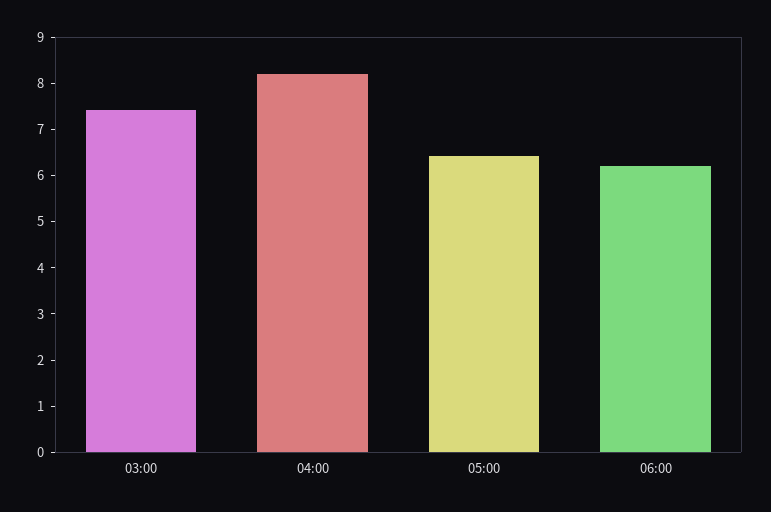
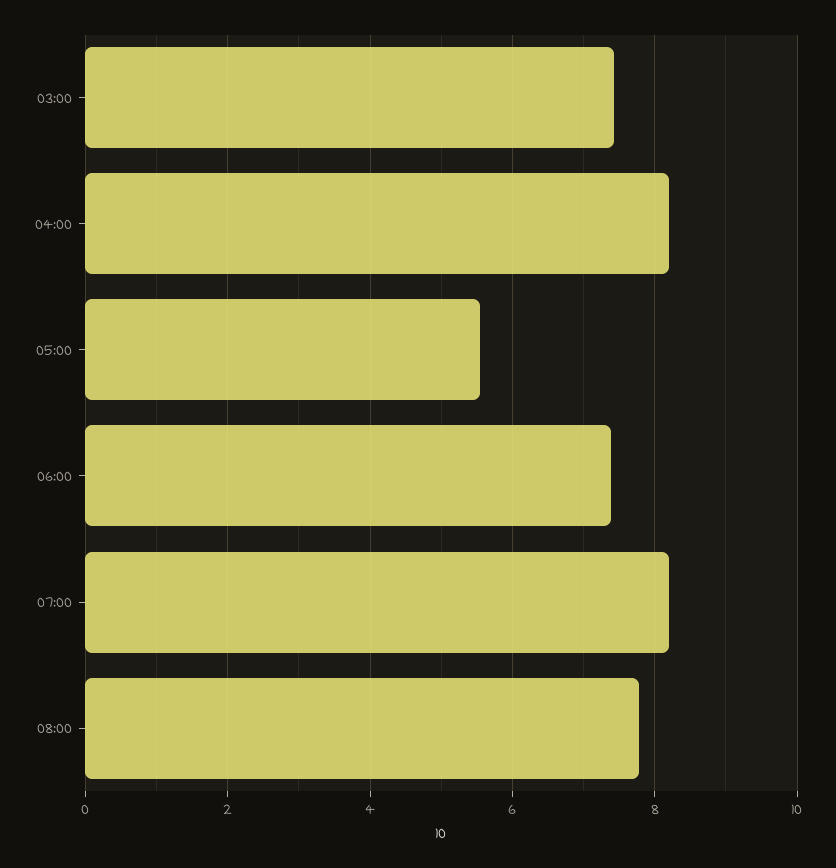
05:00: 6.4 -> 5.6
06:00: 6.2 -> 7.4
07:00: none -> 8.2
08:00: none -> 7.8

